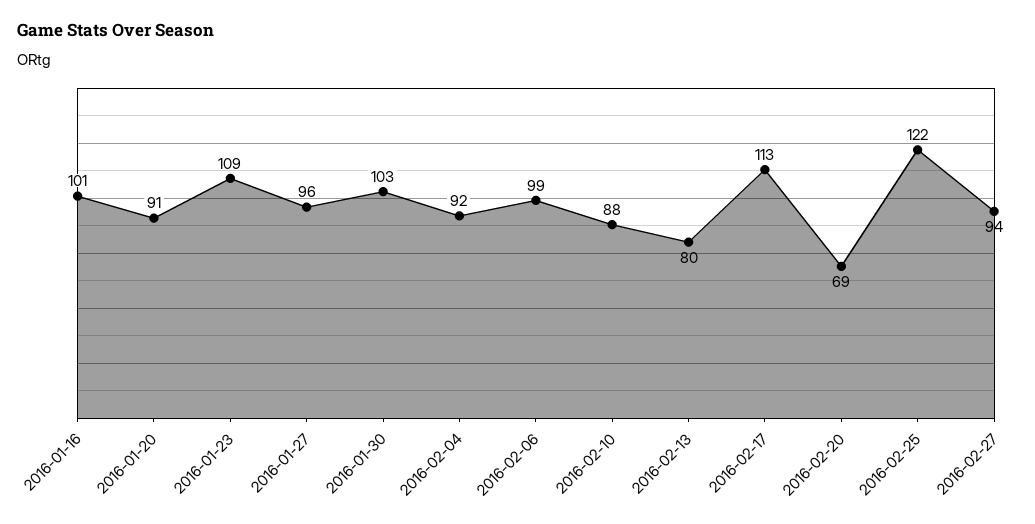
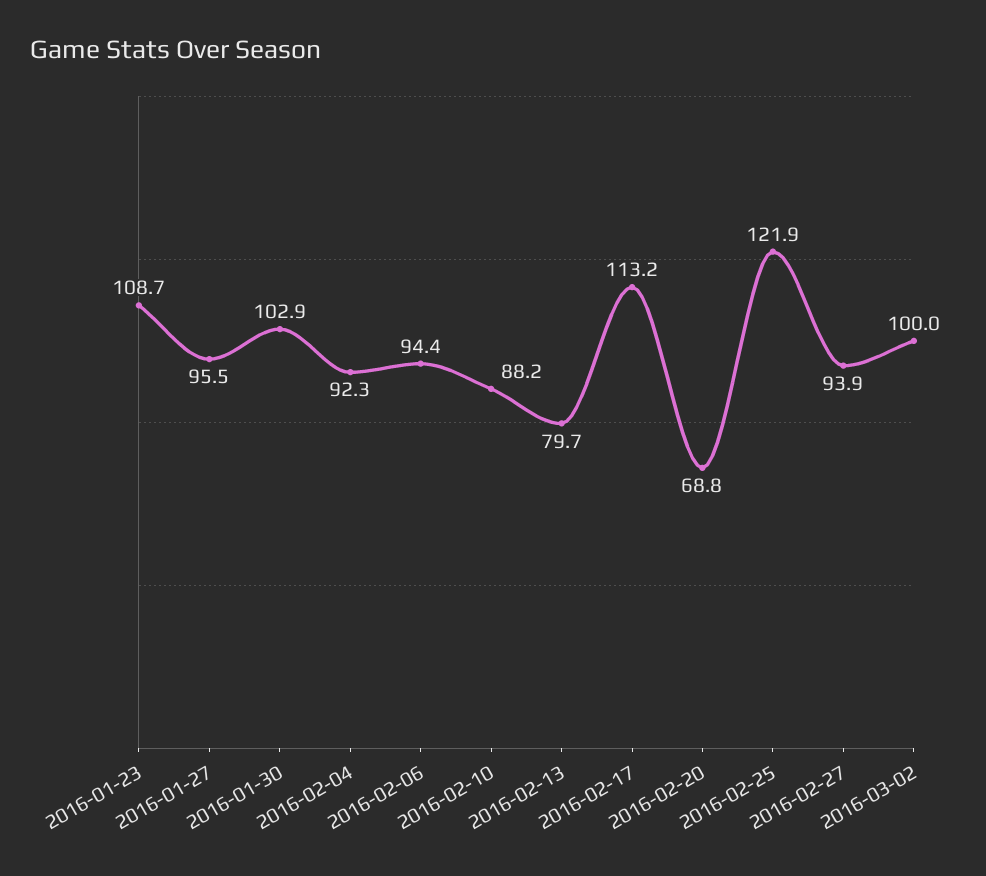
2016-01-16: 101 -> none
2016-01-20: 91 -> none
2016-02-06: 99 -> 94.4
2016-03-02: none -> 100

